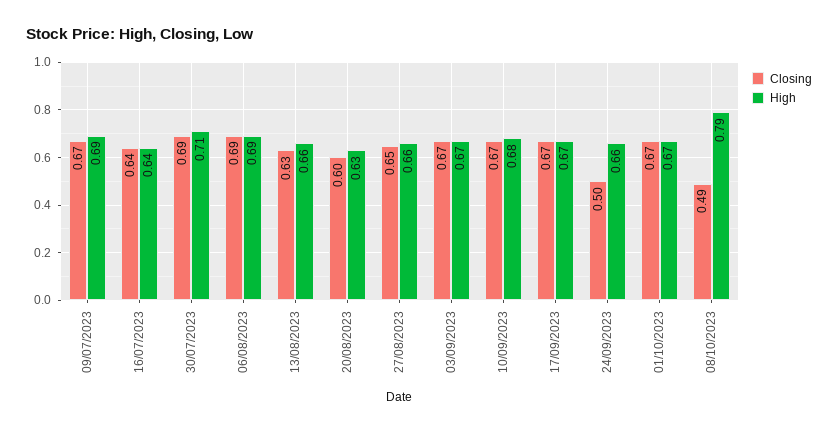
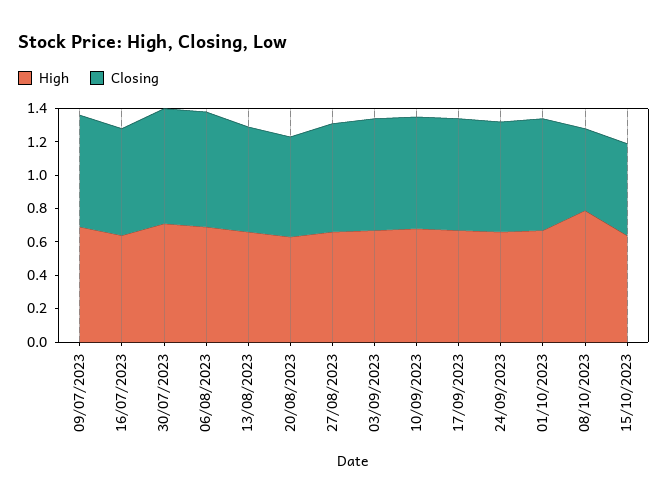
Closing, 24/09/2023: 0.5 -> 0.65
High, 15/10/2023: none -> 0.65
Closing, 15/10/2023: none -> 0.55

